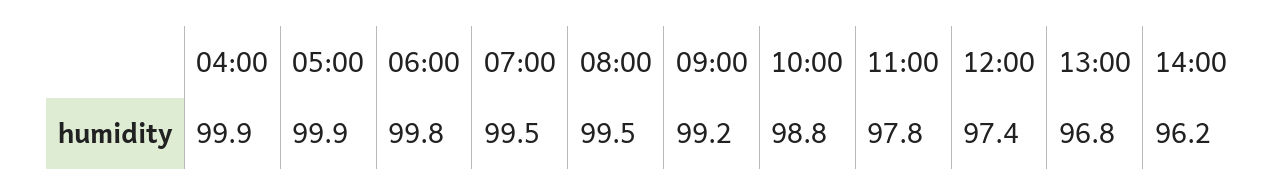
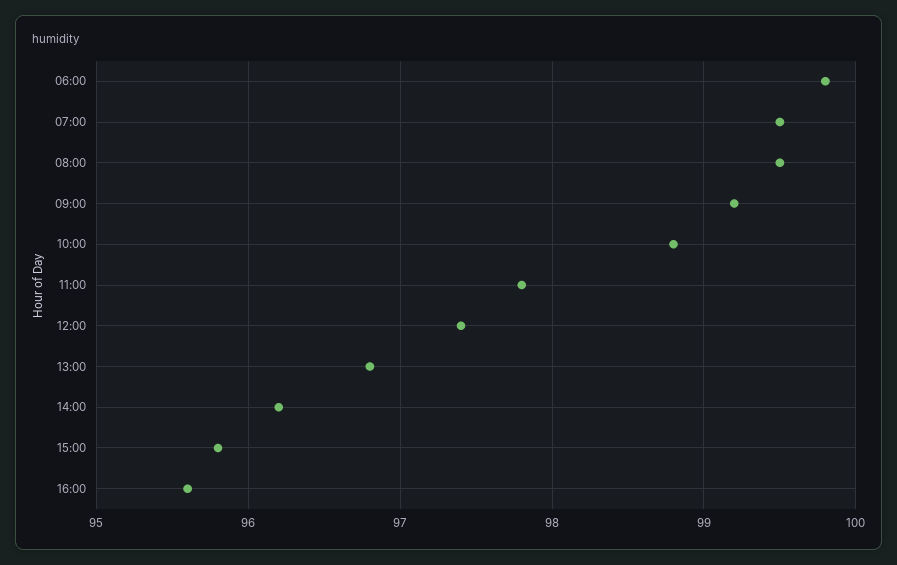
04:00: 99.9 -> none
05:00: 99.9 -> none
15:00: none -> 95.8
16:00: none -> 95.6

